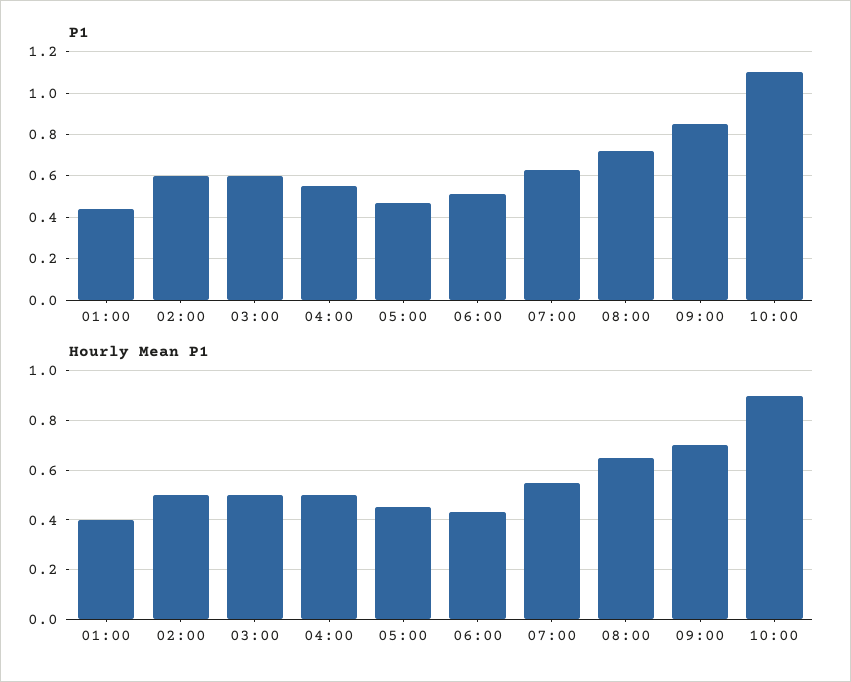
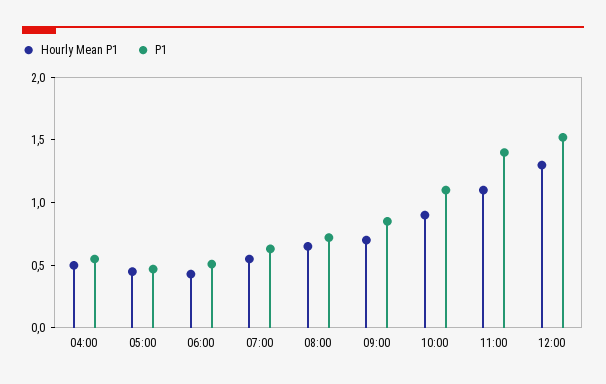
P1, 01:00: 0.45 -> none
P1, 02:00: 0.6 -> none
P1, 03:00: 0.6 -> none
Hourly Mean P1, 01:00: 0.4 -> none
Hourly Mean P1, 02:00: 0.5 -> none
Hourly Mean P1, 03:00: 0.5 -> none
Hourly Mean P1, 11:00: none -> 1.1
P1, 11:00: none -> 1.4
Hourly Mean P1, 12:00: none -> 1.3
P1, 12:00: none -> 1.5

